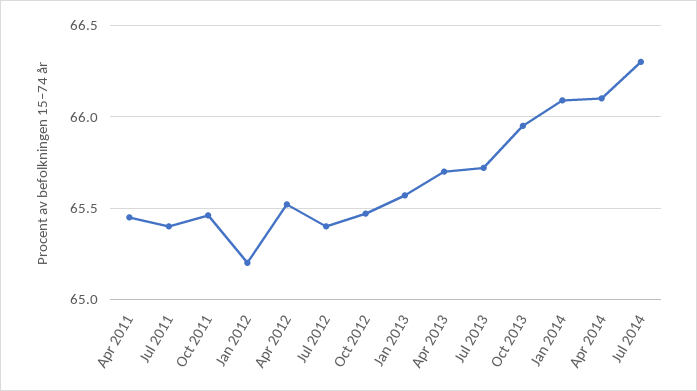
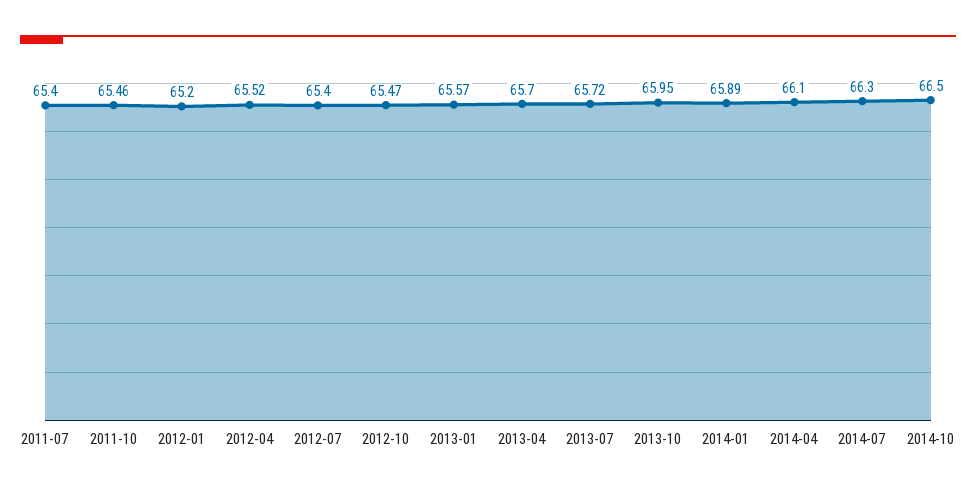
Apr 2011: 65.45 -> none
Jan 2014: 66.1 -> 65.89
2014-10: none -> 66.5

